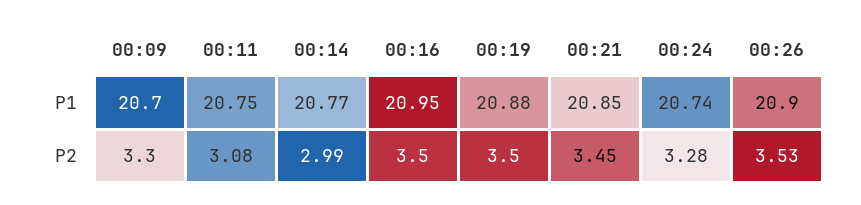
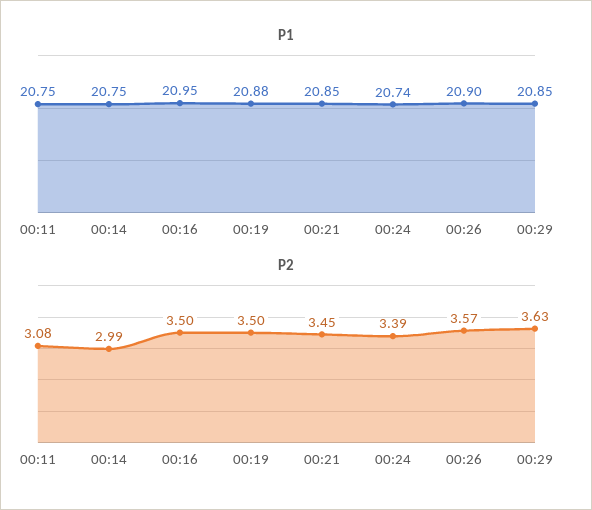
P1, 00:09: 20.7 -> none
P1, 00:14: 20.77 -> 20.75
P2, 00:09: 3.3 -> none
P2, 00:24: 3.28 -> 3.39
P2, 00:26: 3.53 -> 3.57
P1, 00:29: none -> 20.85
P2, 00:29: none -> 3.63

